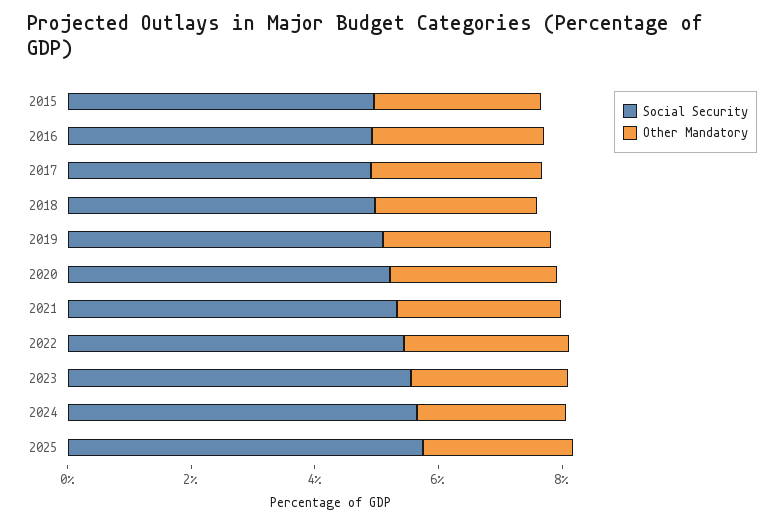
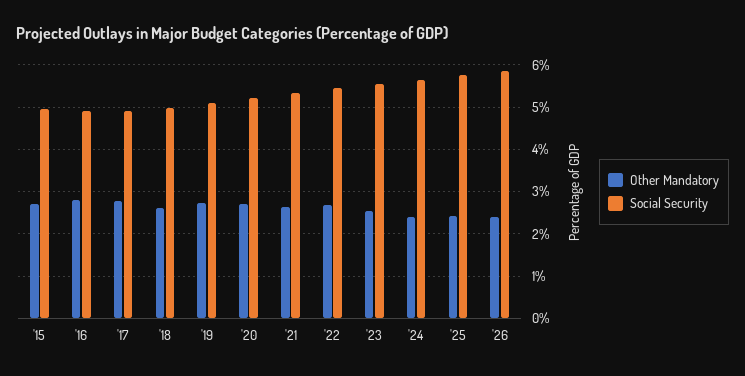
Other Mandatory, '26: none -> 2.4
Social Security, '26: none -> 5.8

